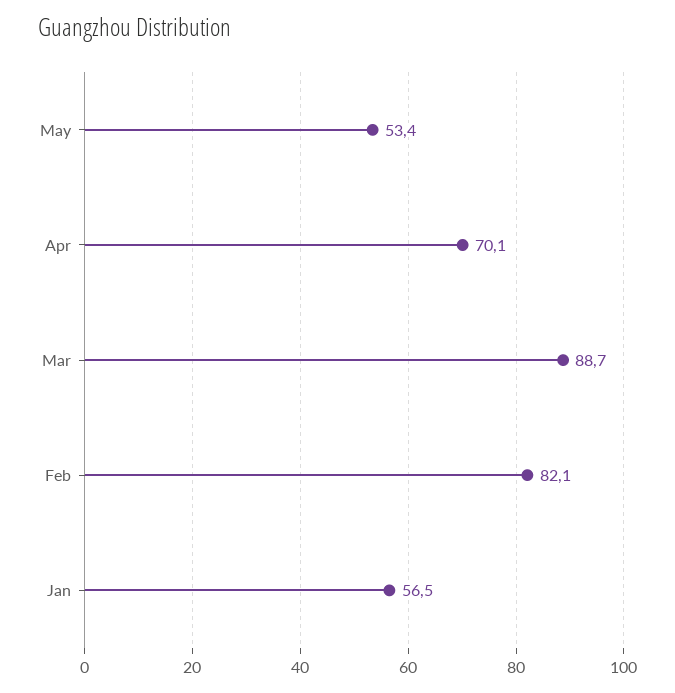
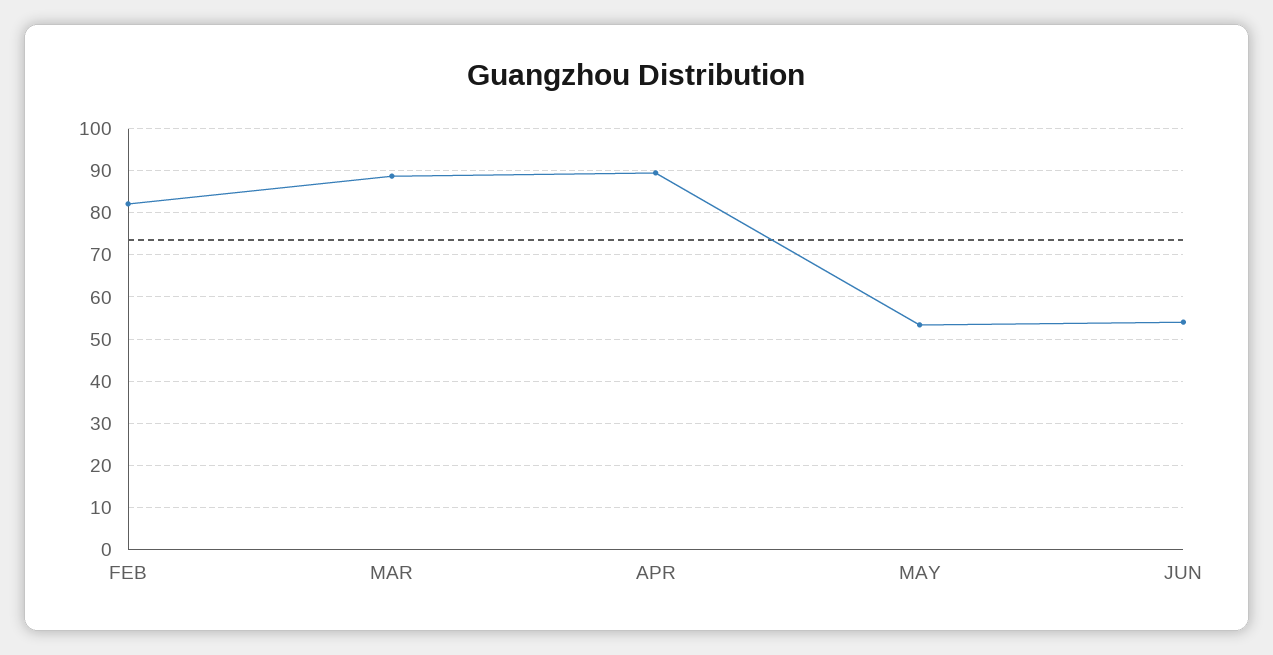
Apr: 70.1 -> 90
Jan: 56.5 -> none
JUN: none -> 54

